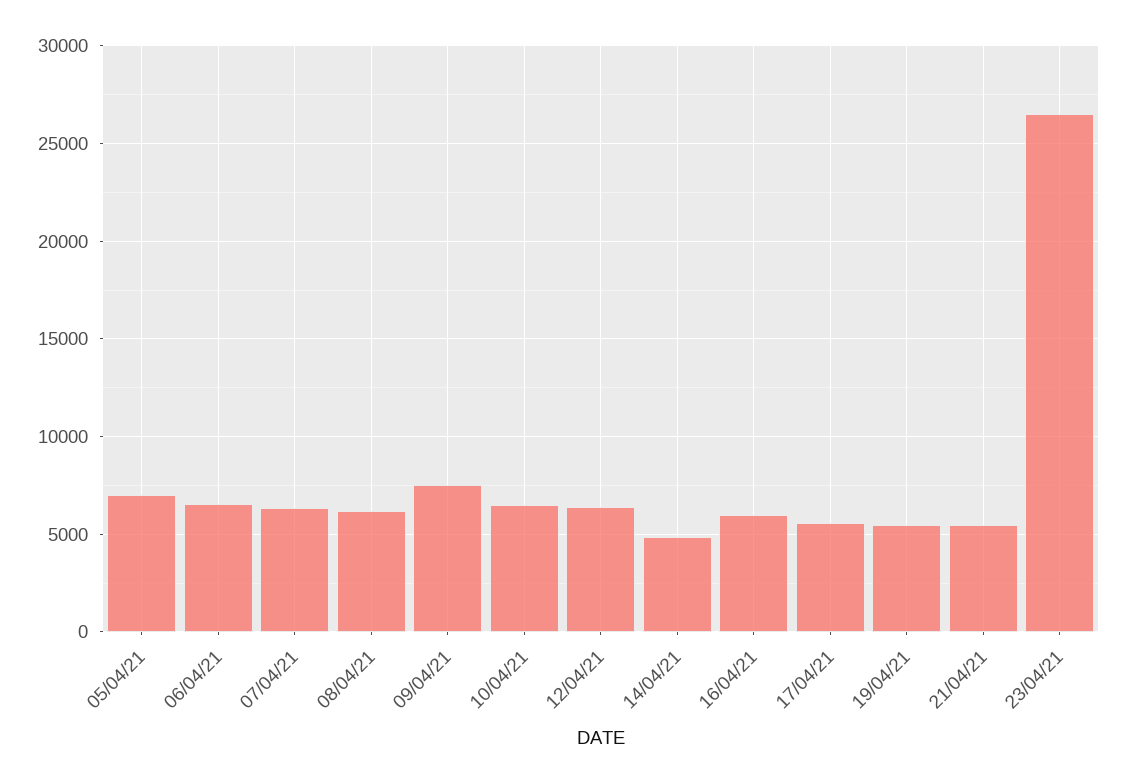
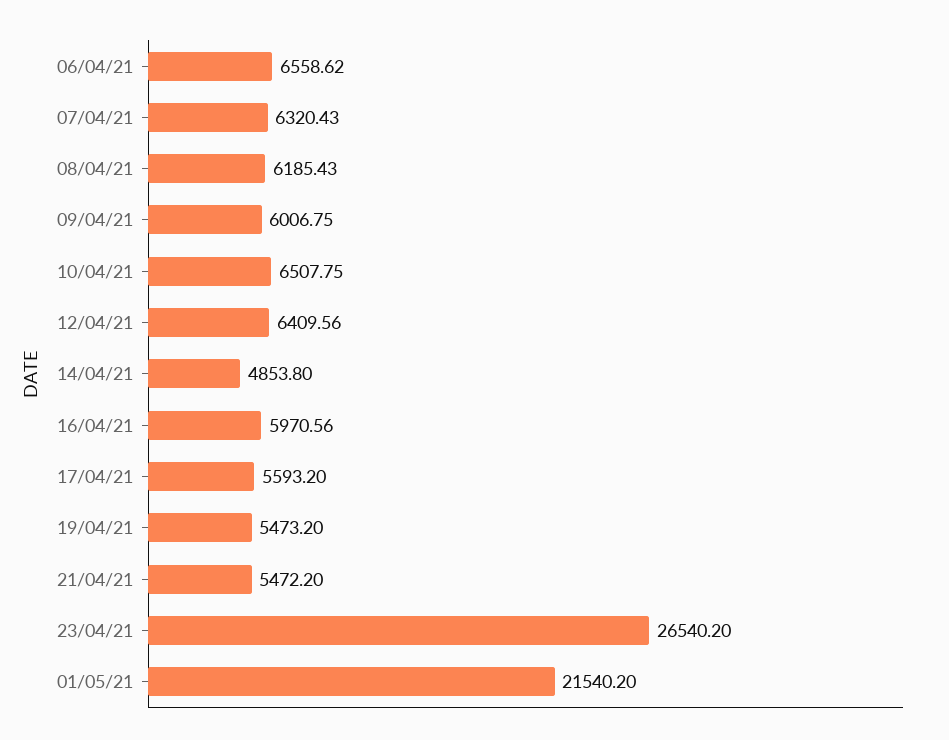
05/04/21: 7000 -> none
09/04/21: 7500 -> 6006.75
01/05/21: none -> 21540.2

